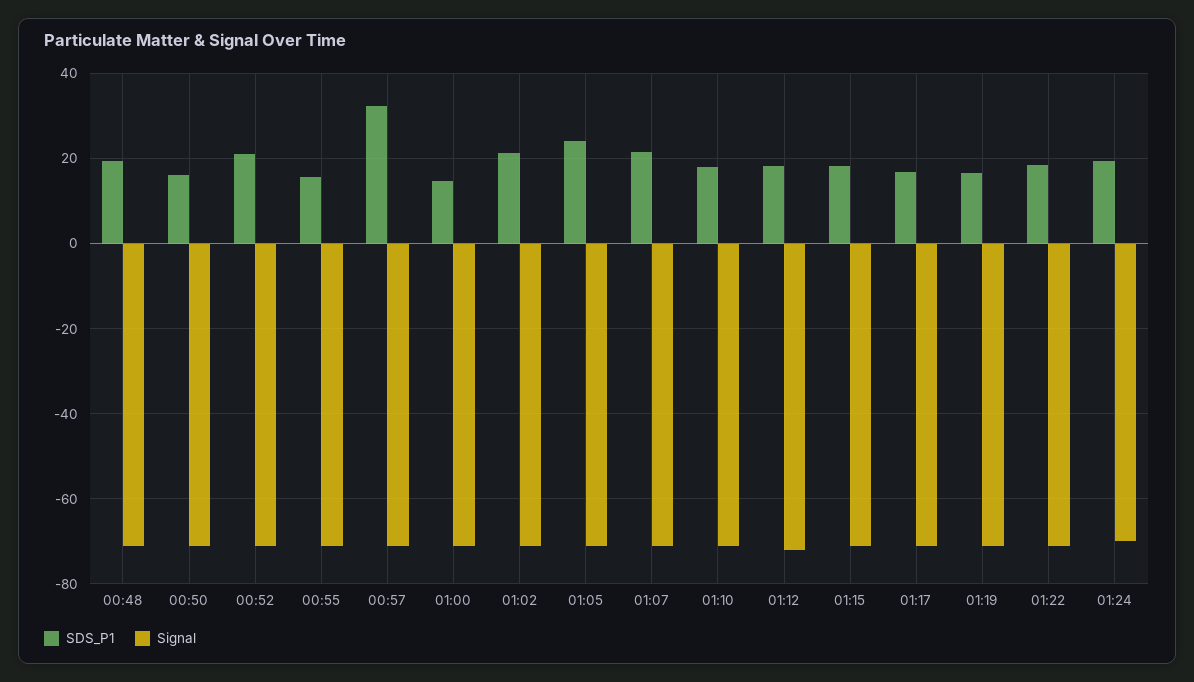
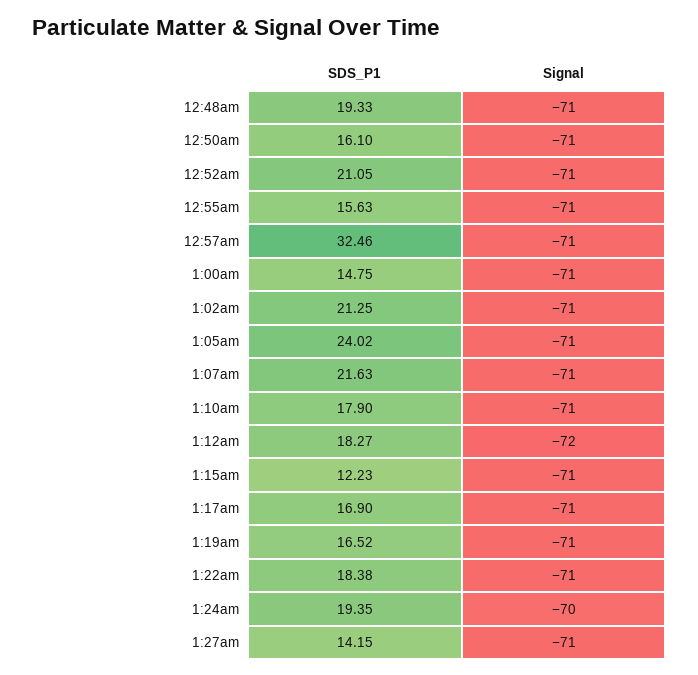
SDS_P1, 01:15: 18 -> 12.23
SDS_P1, 1:27am: none -> 14.15
Signal, 1:27am: none -> -71

